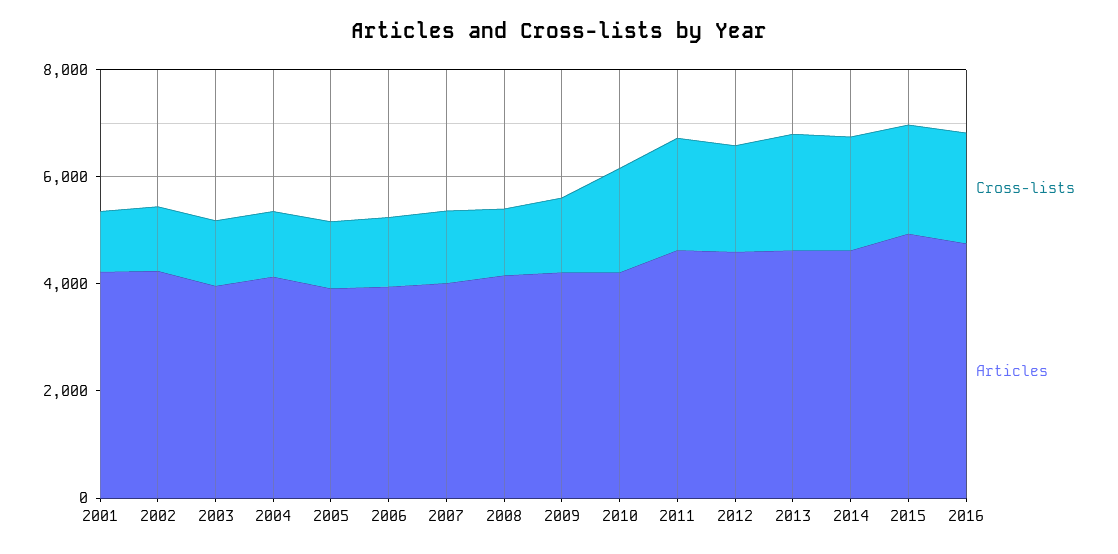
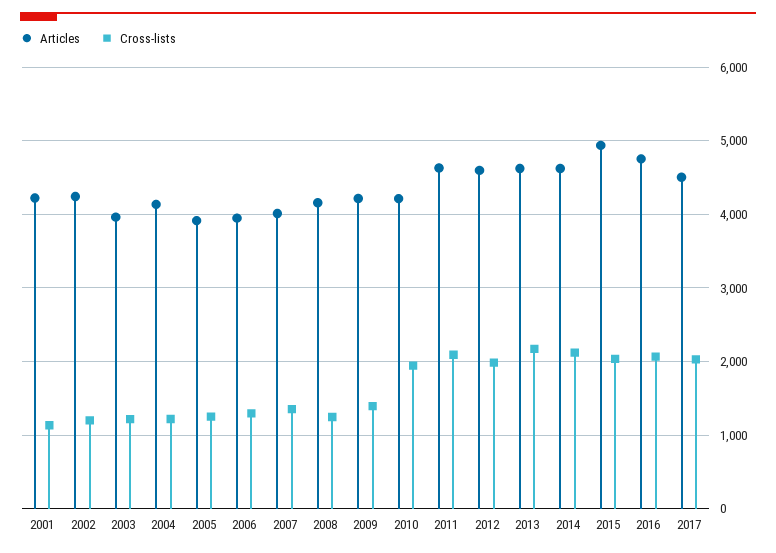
Articles, 2017: none -> 4500
Cross-lists, 2017: none -> 2000

